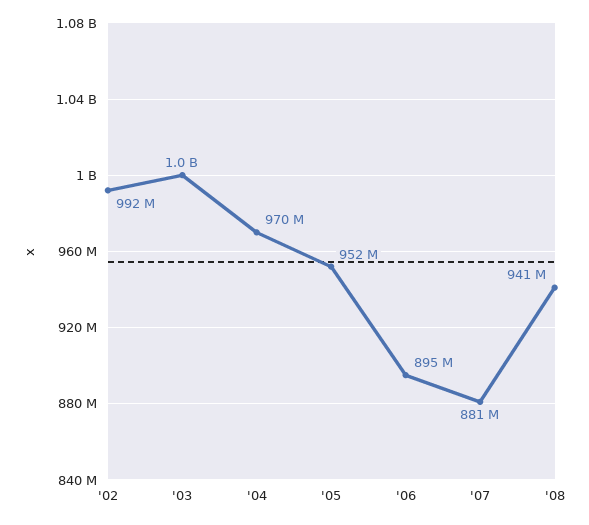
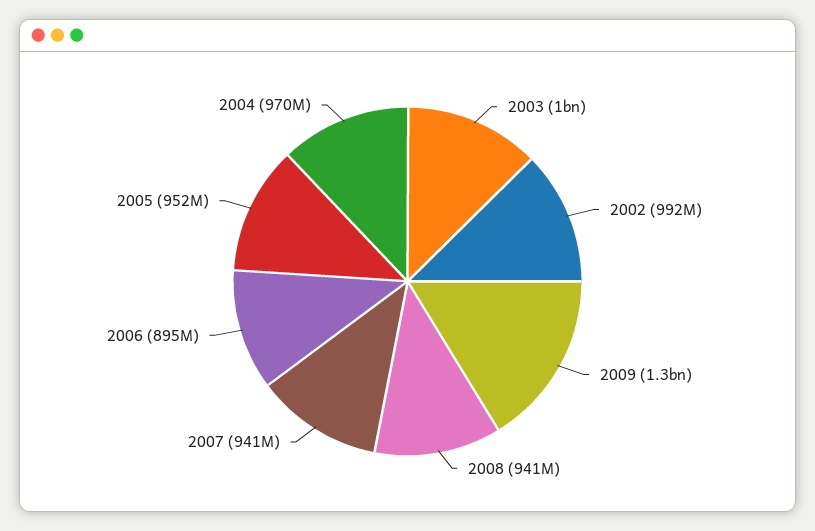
'07: 881000000 -> 941000000
2009: none -> 1300000000

